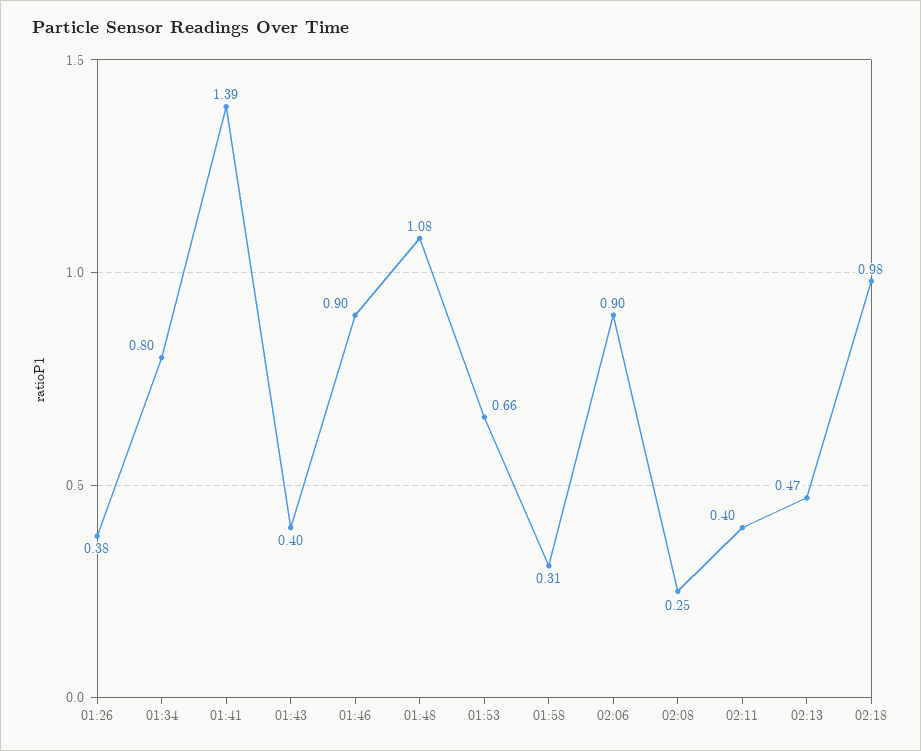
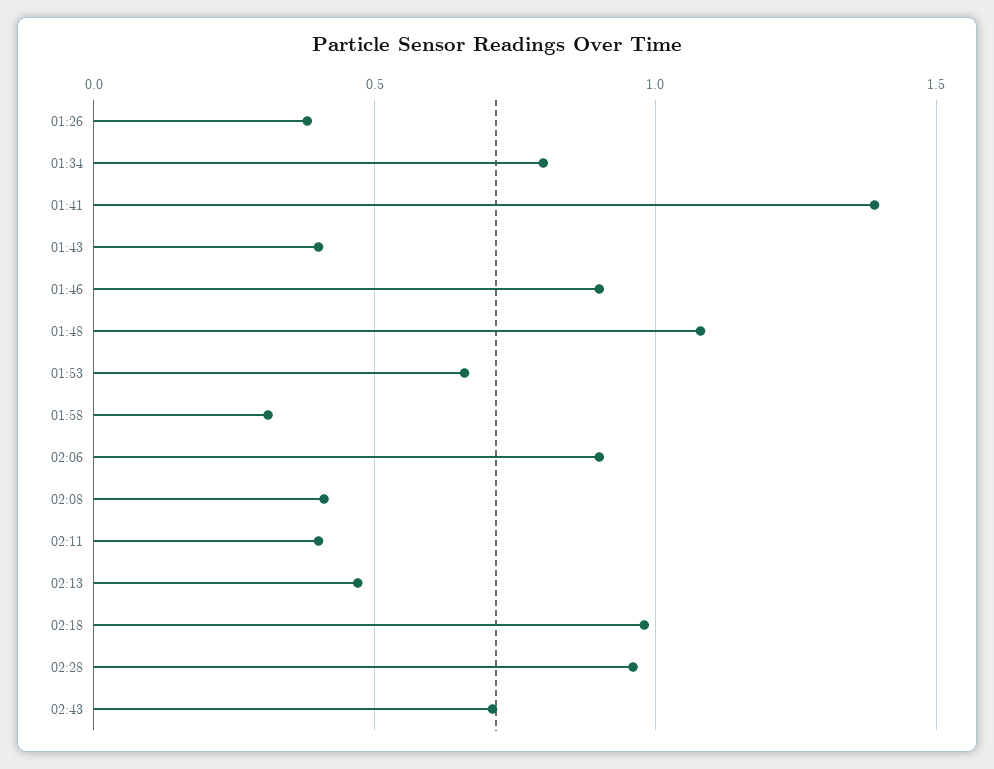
02:08: 0.25 -> 0.4
02:28: none -> 0.95
02:43: none -> 0.7

